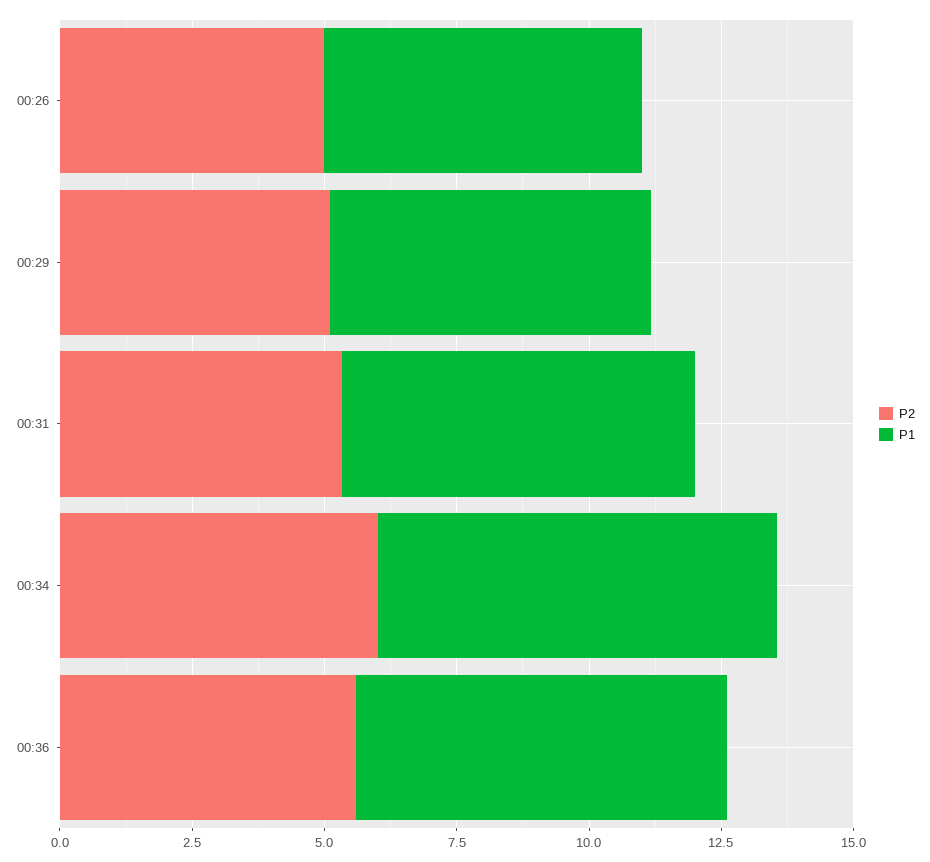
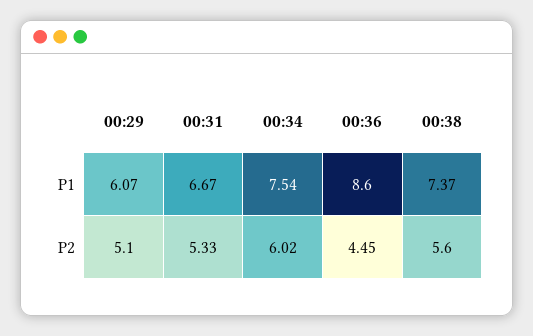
P2, 00:26: 5 -> none
P1, 00:26: 6 -> none
P2, 00:36: 5.5 -> 4.45
P1, 00:36: 7 -> 8.6
P1, 00:38: none -> 7.37
P2, 00:38: none -> 5.6

